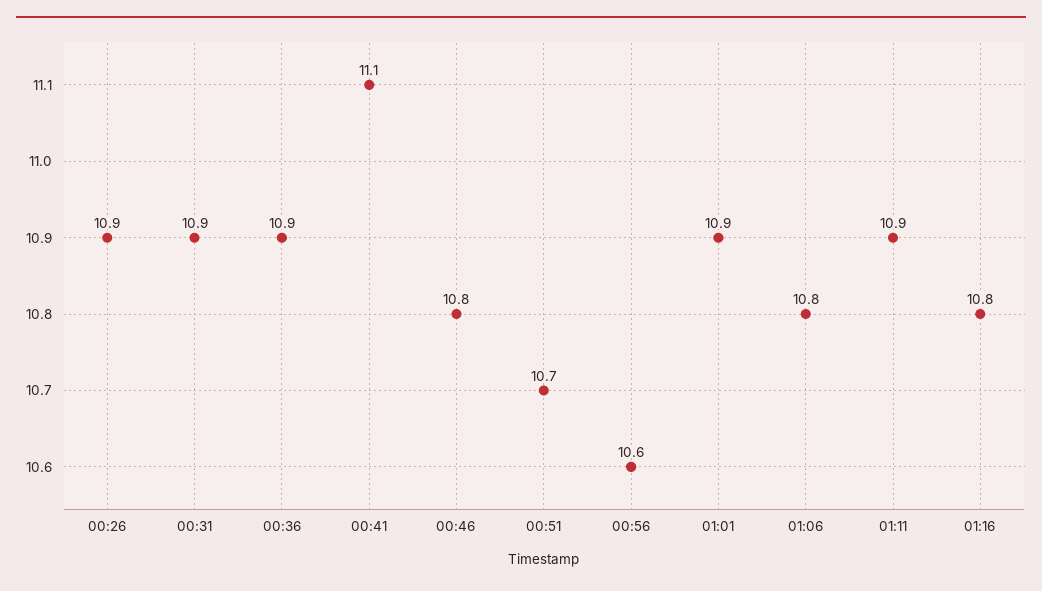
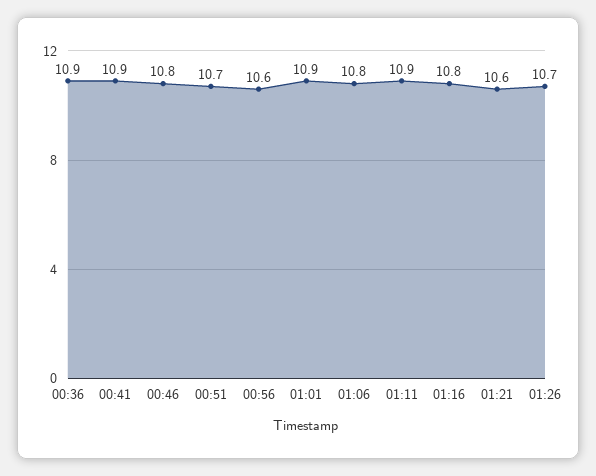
00:26: 10.9 -> none
00:31: 10.9 -> none
00:41: 11.1 -> 10.9
01:21: none -> 10.6
01:26: none -> 10.7

